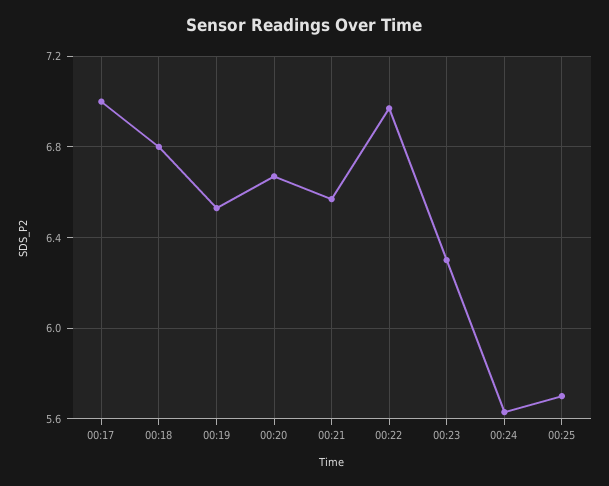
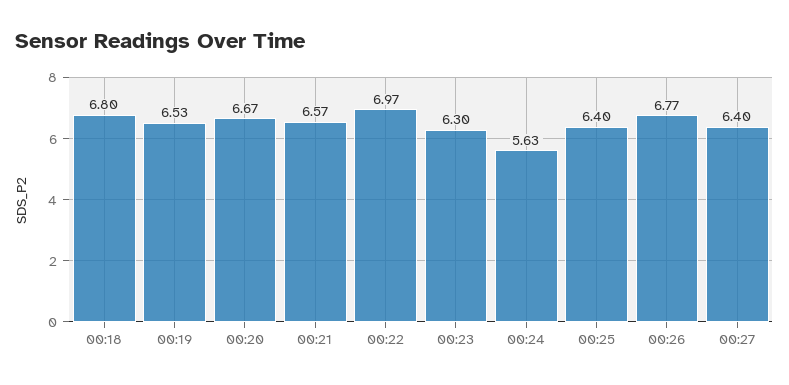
00:17: 7 -> none
00:25: 5.7 -> 6.4
00:26: none -> 6.77
00:27: none -> 6.4

